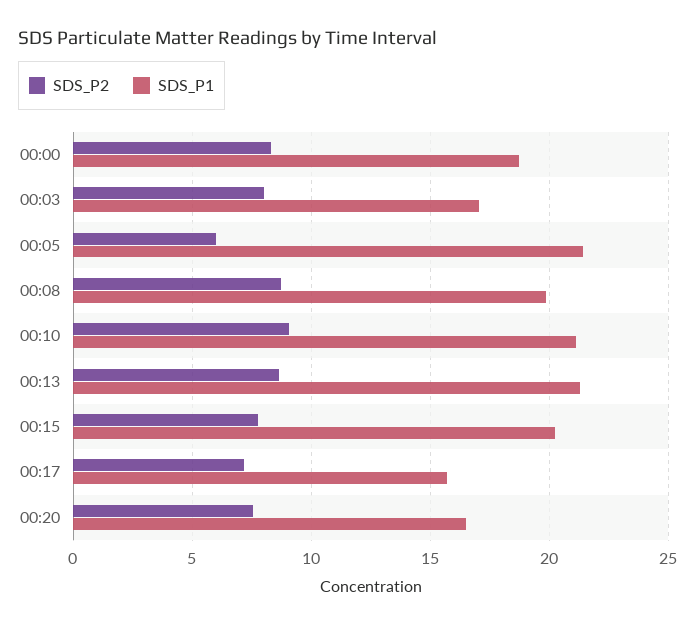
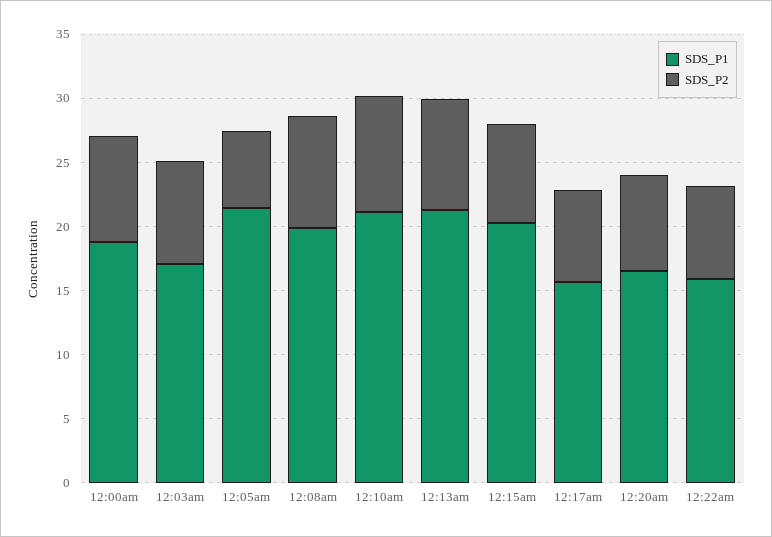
SDS_P1, 12:22am: none -> 16
SDS_P2, 12:22am: none -> 7

